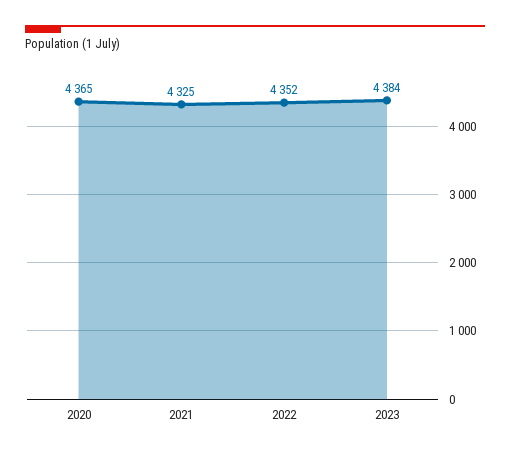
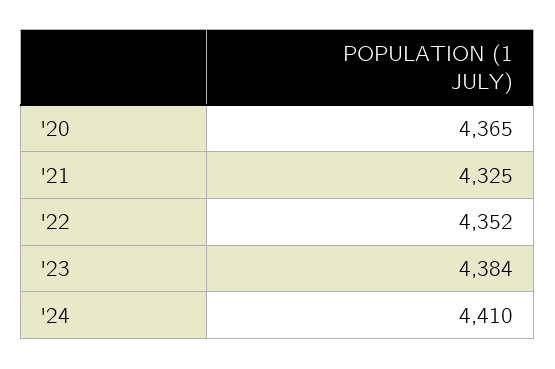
'24: none -> 4410

